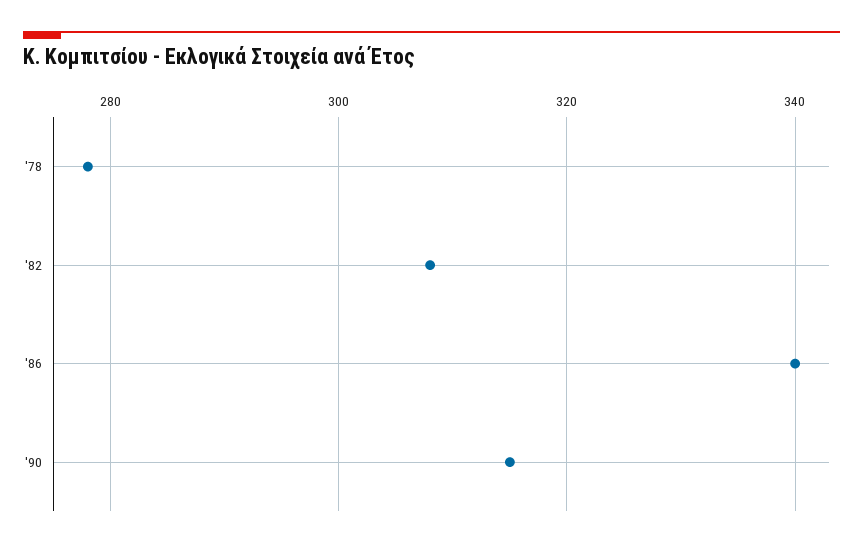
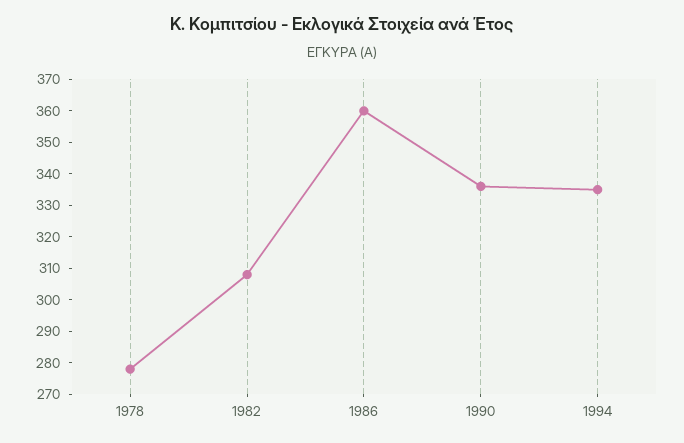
'86: 340 -> 360
'90: 315 -> 335
1994: none -> 335

